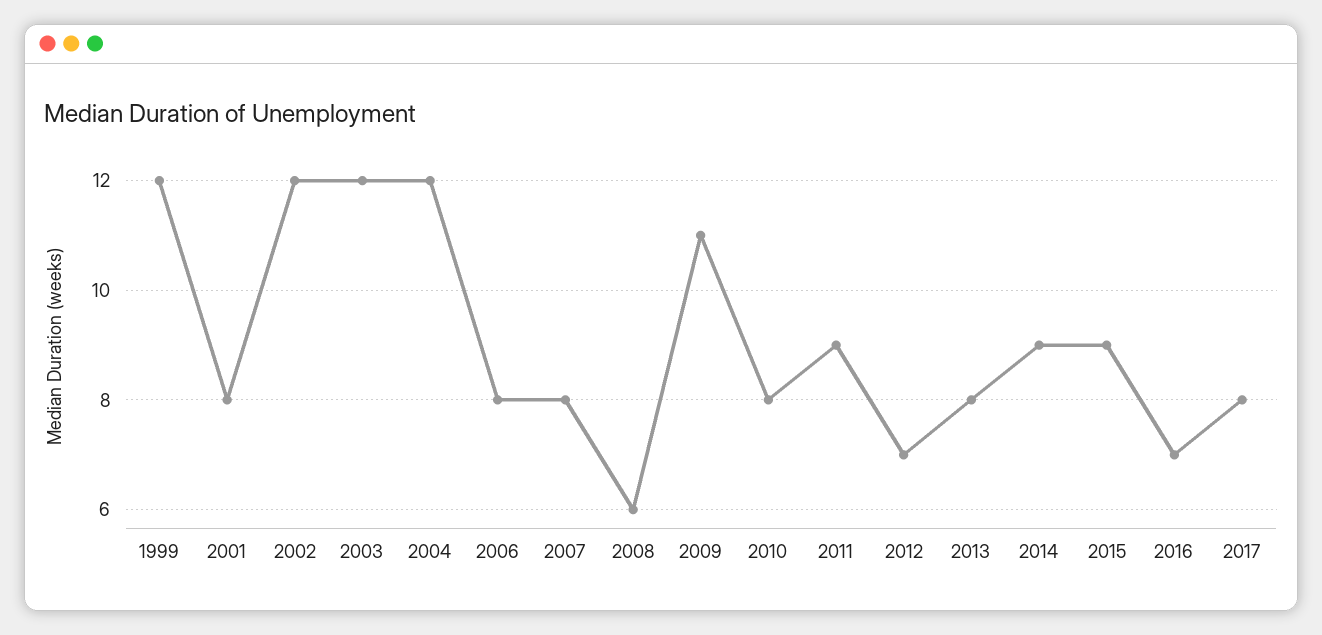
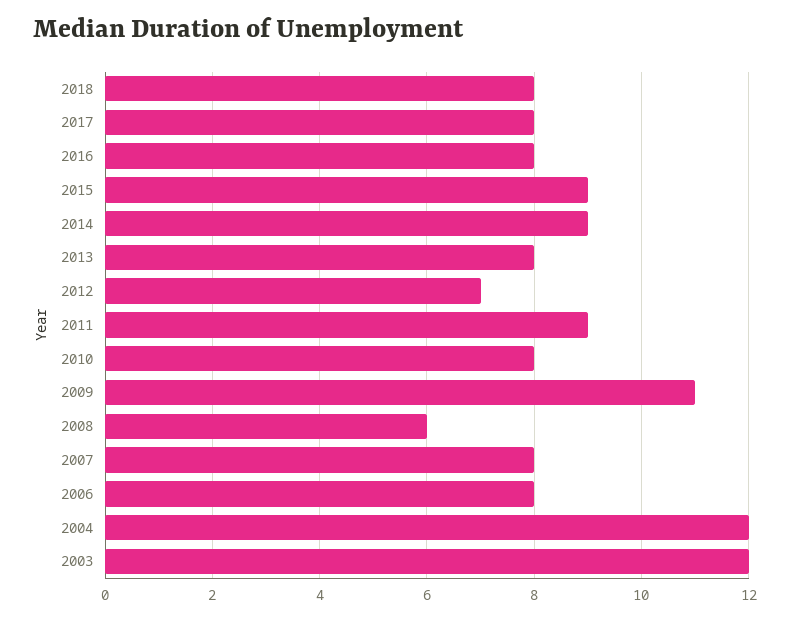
1999: 12 -> none
2001: 8 -> none
2002: 12 -> none
2016: 7 -> 8
2018: none -> 8

